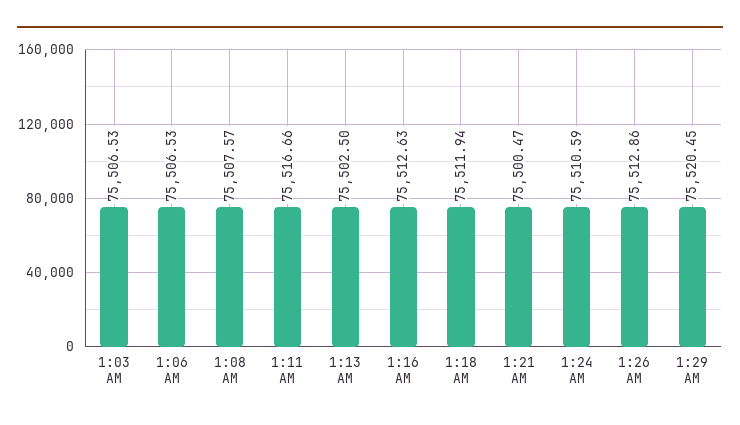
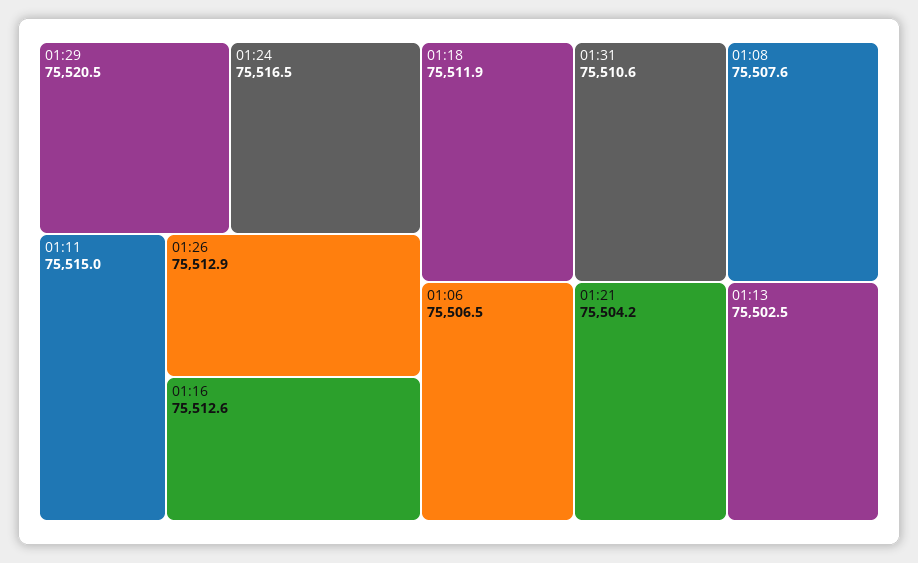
1:03 AM: 75506.53 -> none
1:11 AM: 75516.66 -> 75515
1:21 AM: 75500.47 -> 75504.2
1:24 AM: 75510.59 -> 75516.5
01:31: none -> 75510.6

